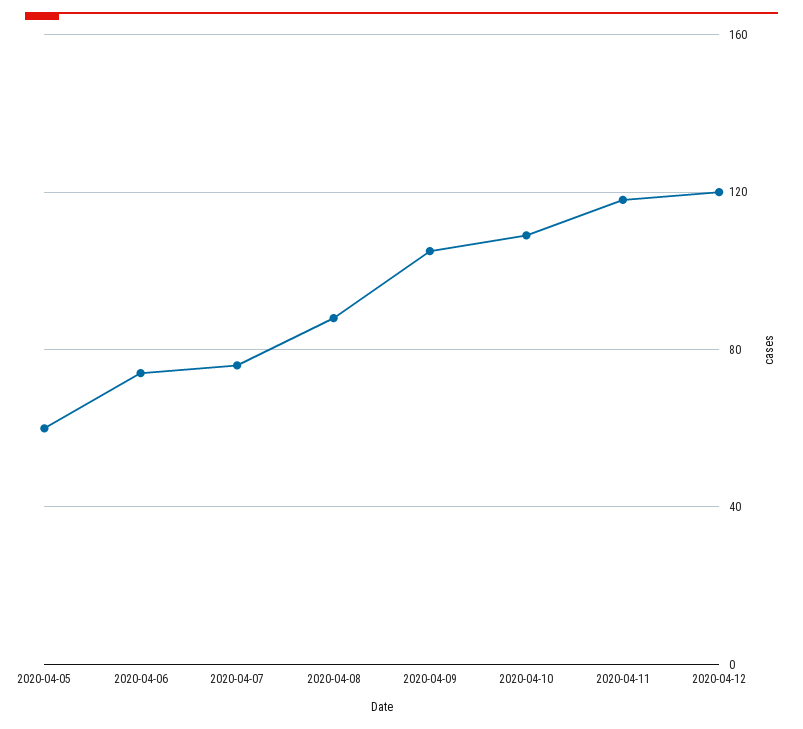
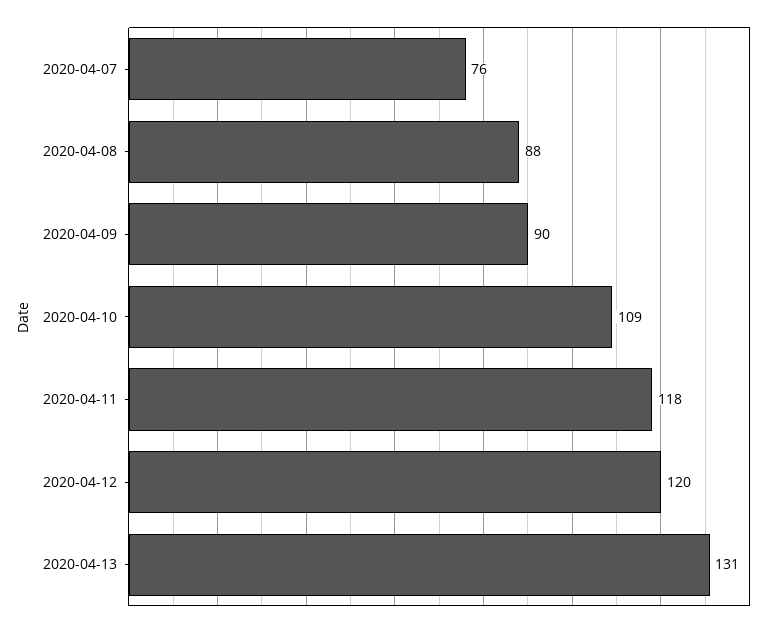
2020-04-05: 60 -> none
2020-04-06: 75 -> none
2020-04-09: 105 -> 90
2020-04-13: none -> 131

